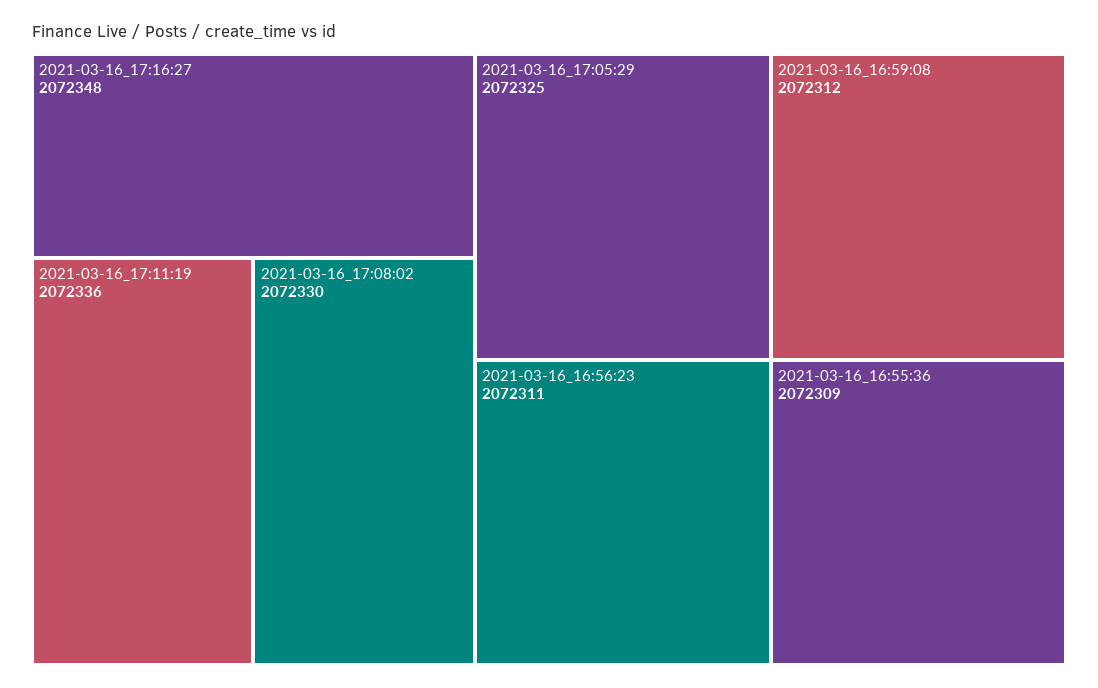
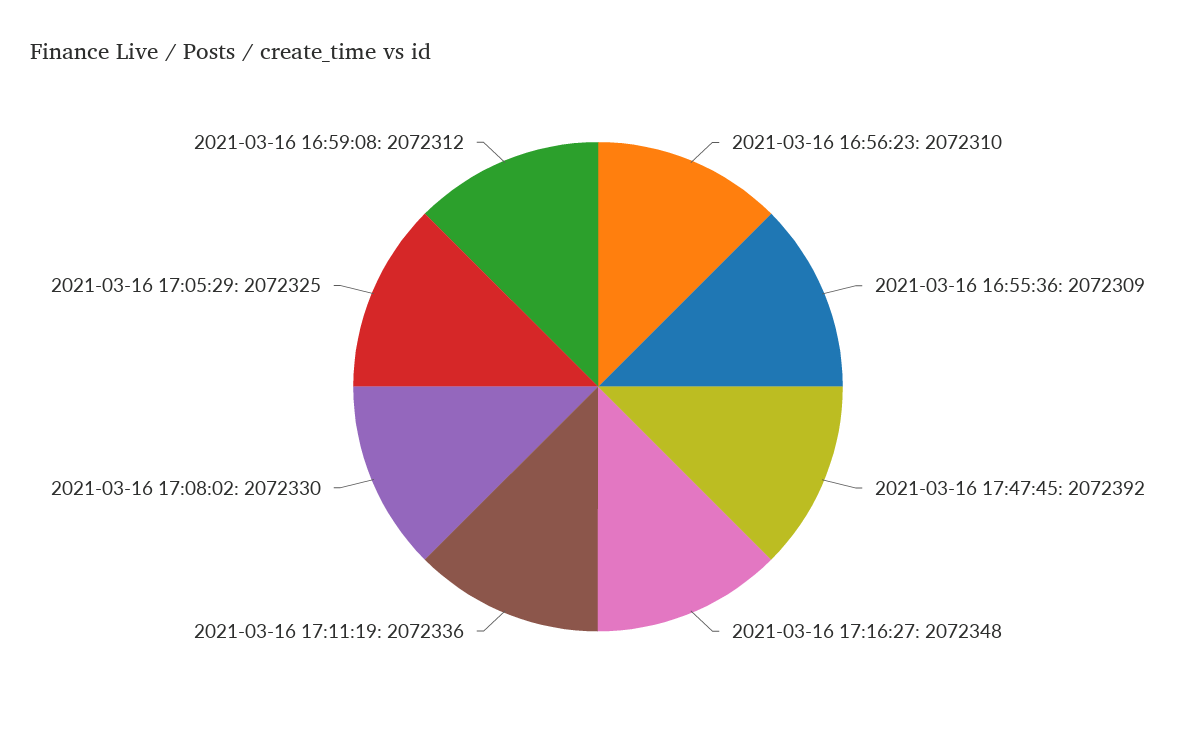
2021-03-16_16:56:23: 2072311 -> 2072310
2021-03-16 17:47:45: none -> 2072392

